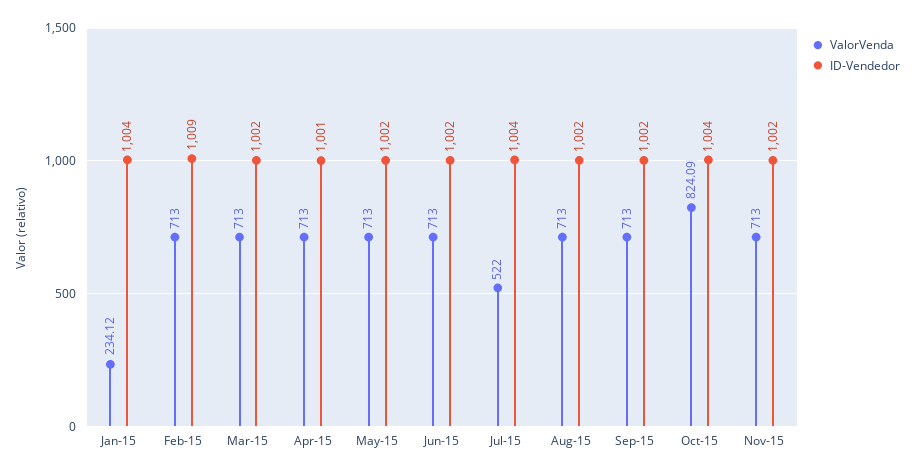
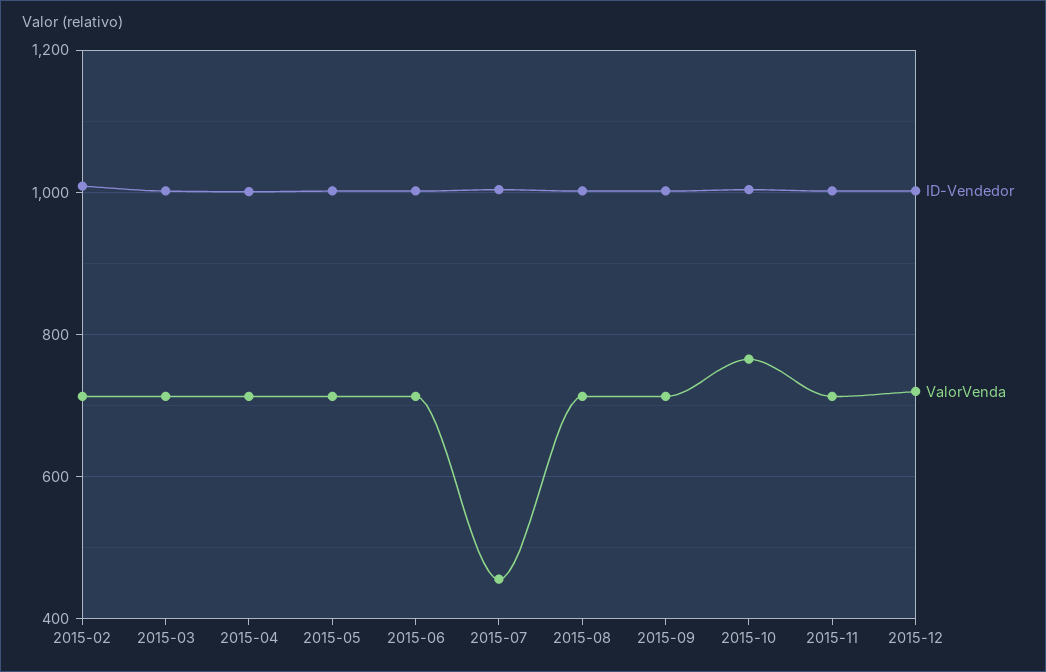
ValorVenda, Jan-15: 234.12 -> none
ID-Vendedor, Jan-15: 1004 -> none
ValorVenda, Jul-15: 522 -> 460
ValorVenda, Oct-15: 824.09 -> 760
ID-Vendedor, 2015-12: none -> 1000
ValorVenda, 2015-12: none -> 720

